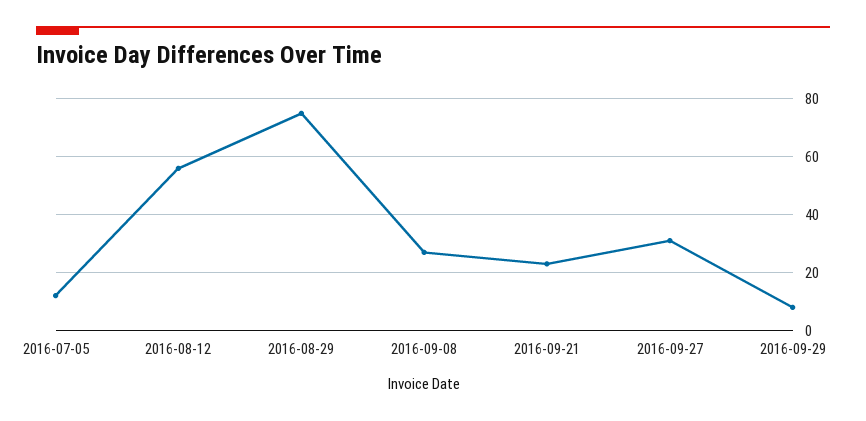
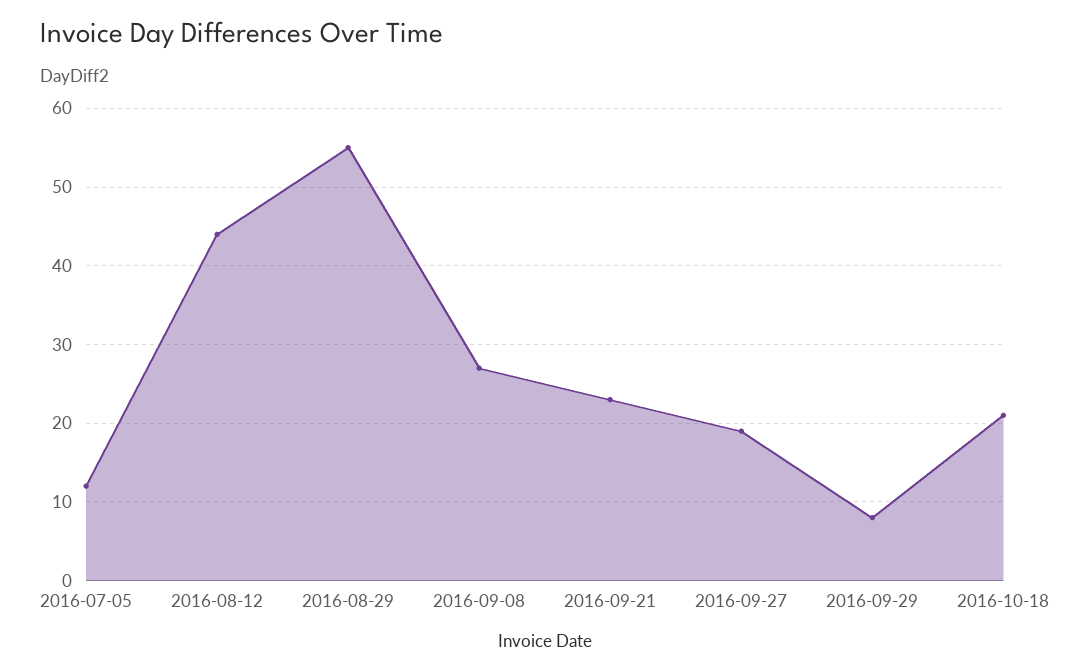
2016-08-12: 55 -> 44
2016-08-29: 75 -> 55
2016-09-27: 30 -> 19
2016-10-18: none -> 21

